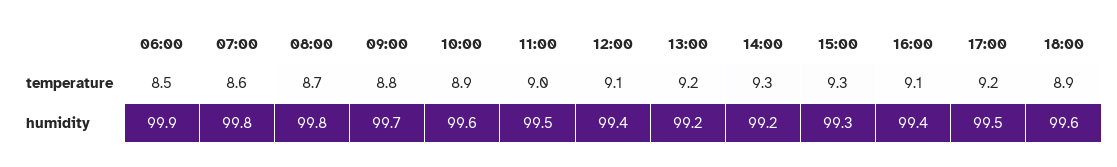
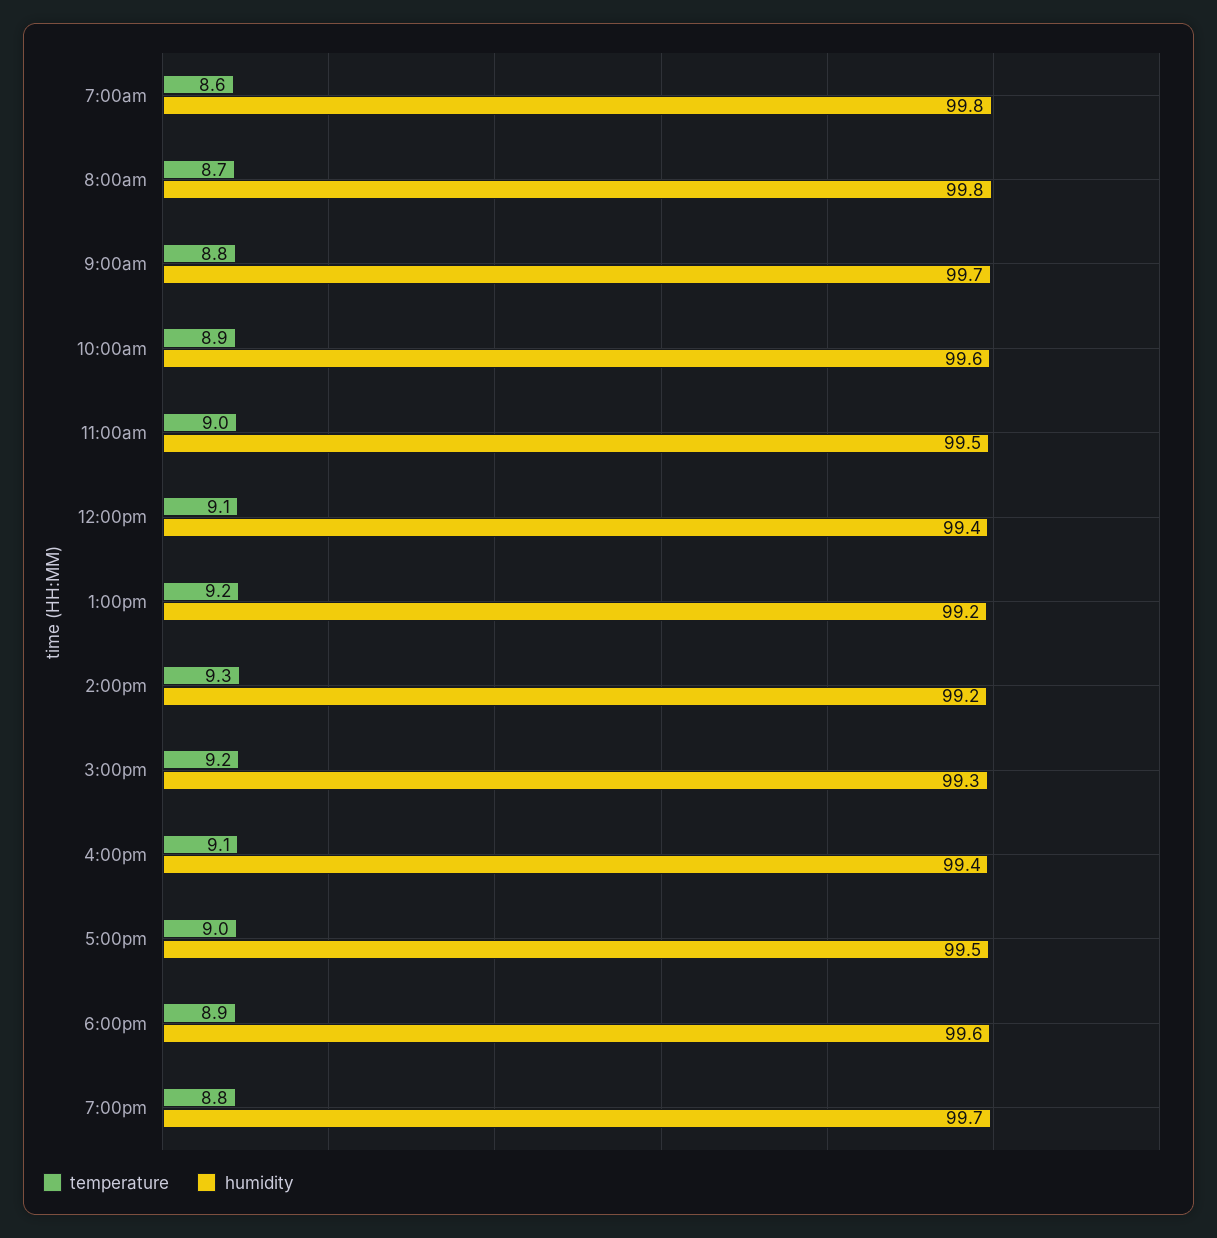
temperature, 06:00: 8.5 -> none
temperature, 15:00: 9.3 -> 9.2
temperature, 17:00: 9.2 -> 9
humidity, 06:00: 99.9 -> none
temperature, 7:00pm: none -> 8.8
humidity, 7:00pm: none -> 99.7

